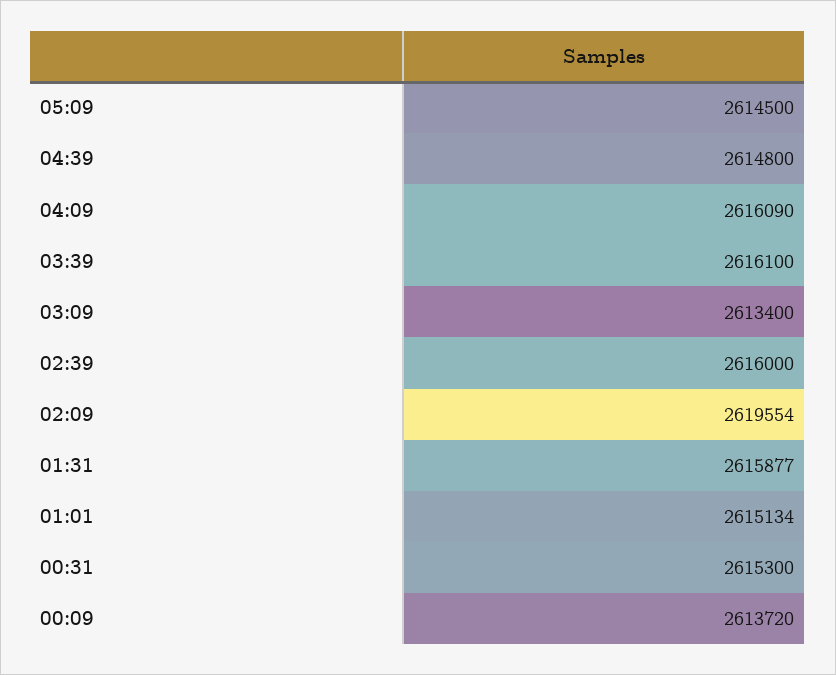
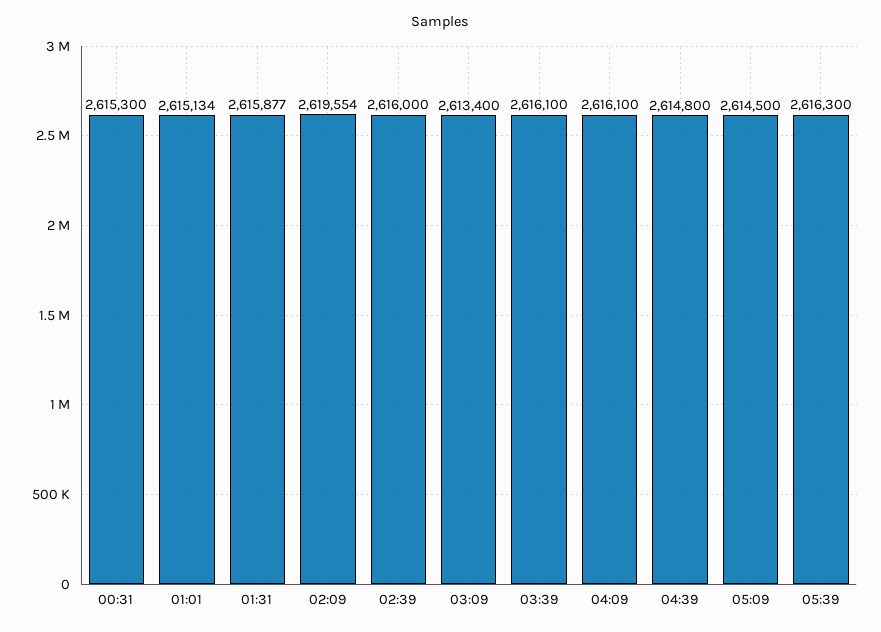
04:09: 2616090 -> 2616100
00:09: 2613720 -> none
05:39: none -> 2616300

